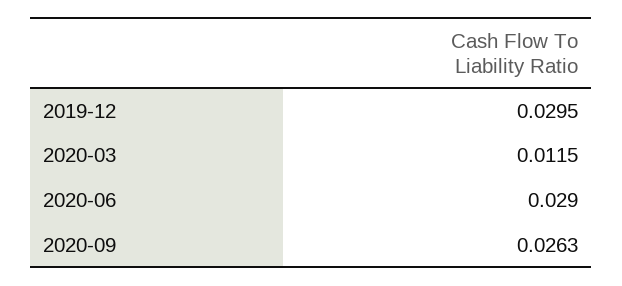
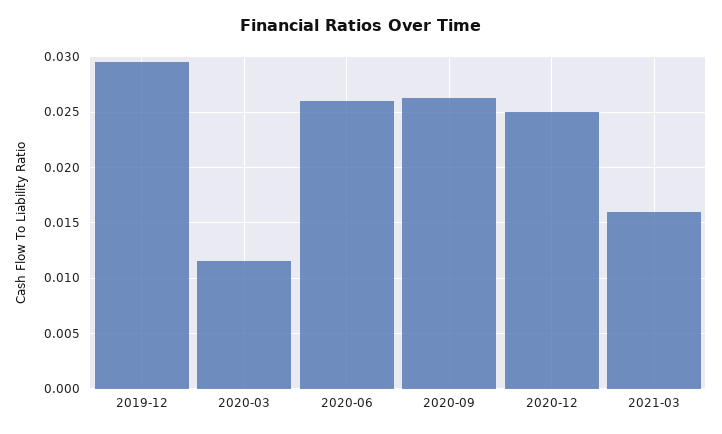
2020-06: 0.029 -> 0.026
2020-12: none -> 0.025
2021-03: none -> 0.016

